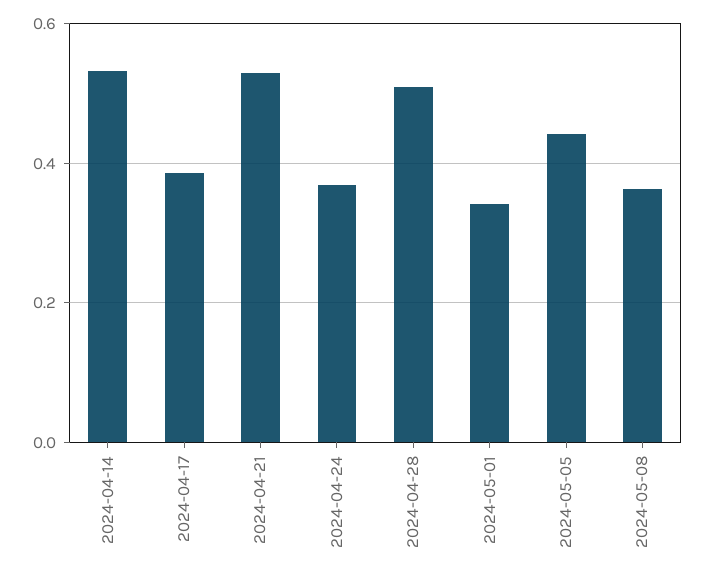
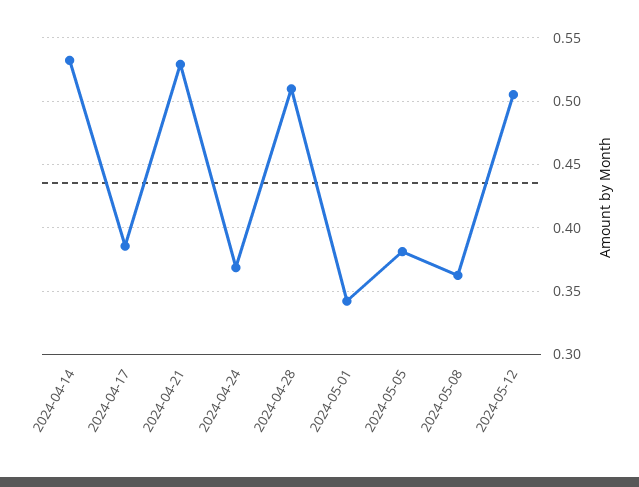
2024-05-05: 0.44 -> 0.38
2024-05-12: none -> 0.505

